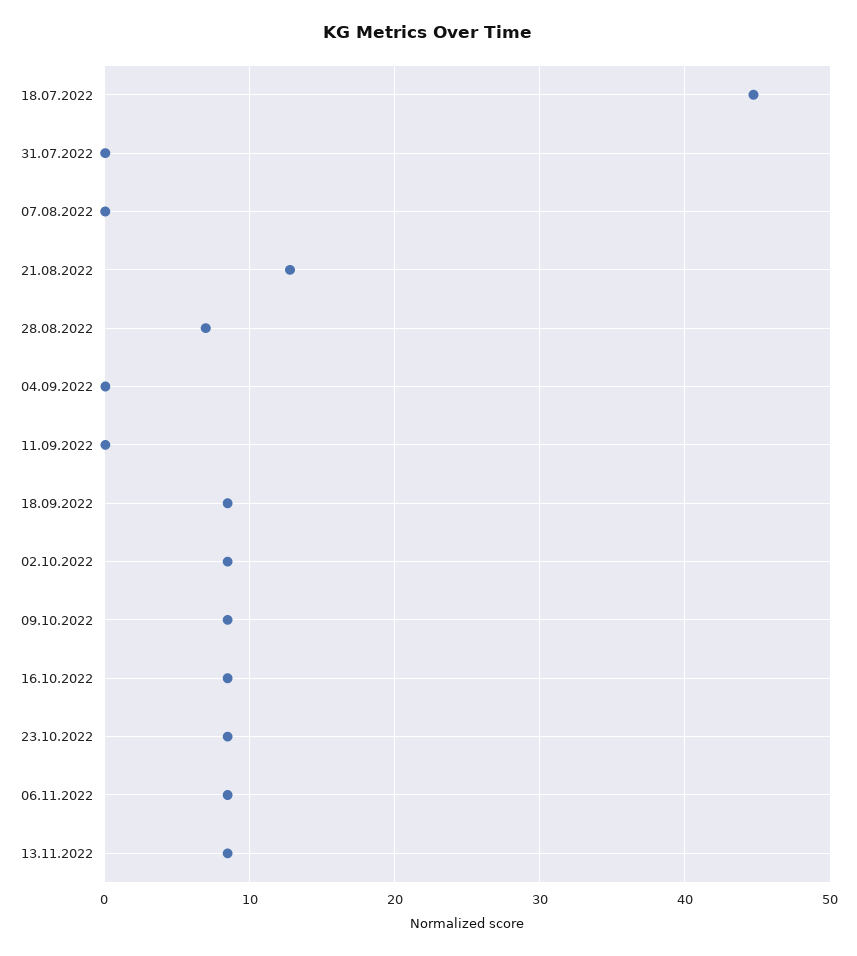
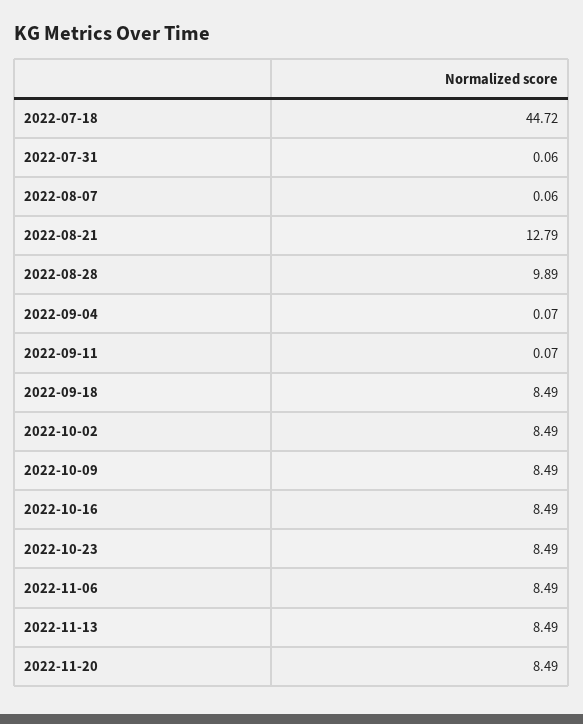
28.08.2022: 7 -> 9.89
2022-11-20: none -> 8.49

